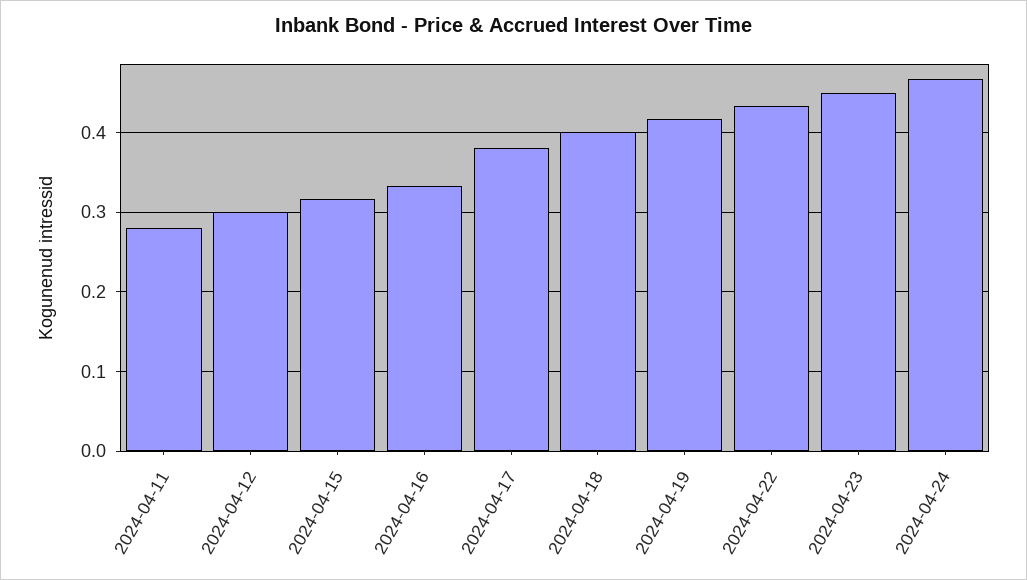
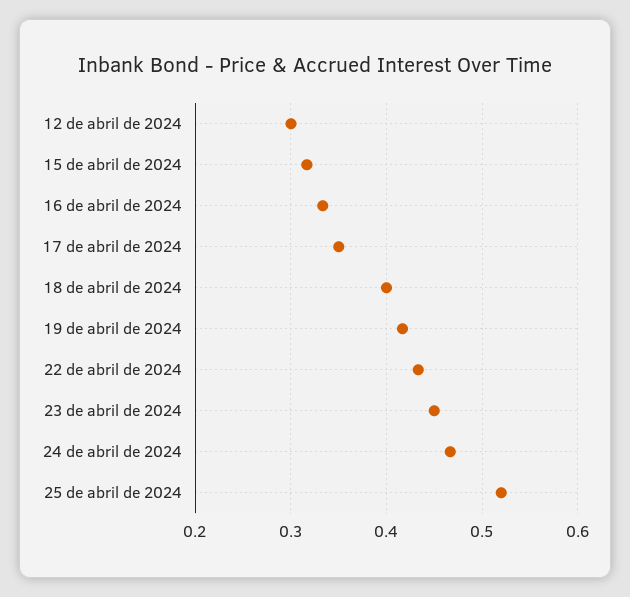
2024-04-11: 0.28 -> none
2024-04-17: 0.38 -> 0.35
25 de abril de 2024: none -> 0.52

